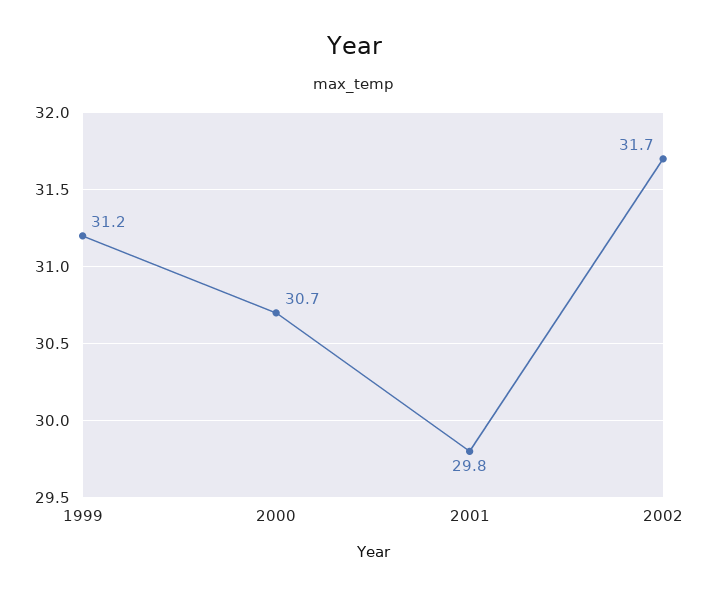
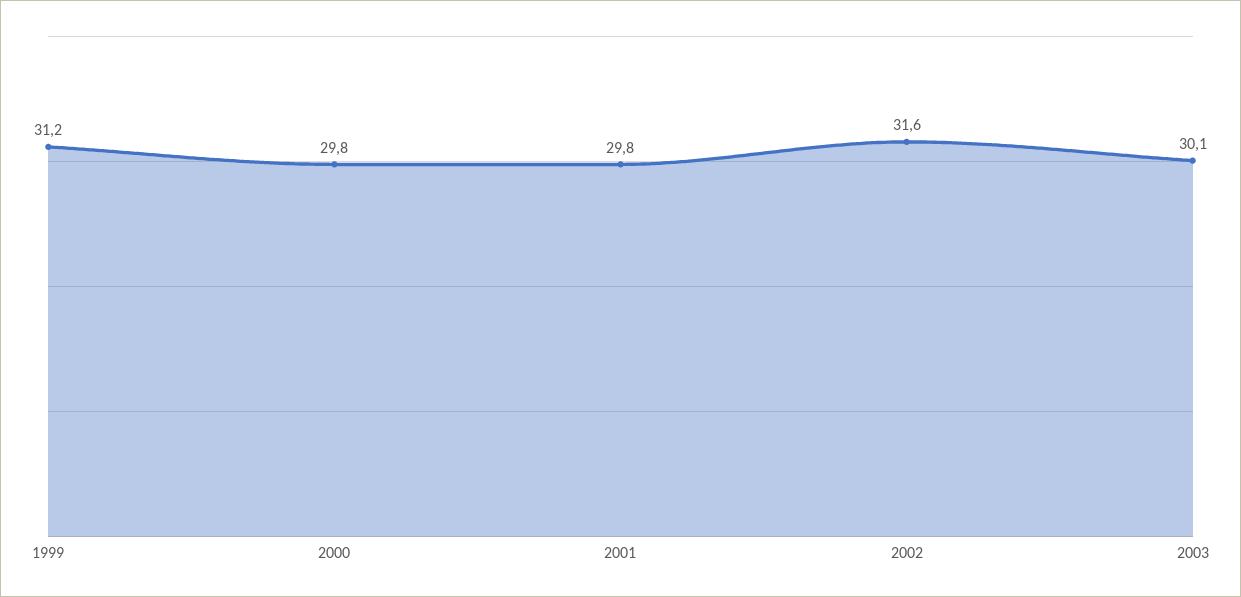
2000: 30.7 -> 29.8
2002: 31.7 -> 31.6
2003: none -> 30.1

